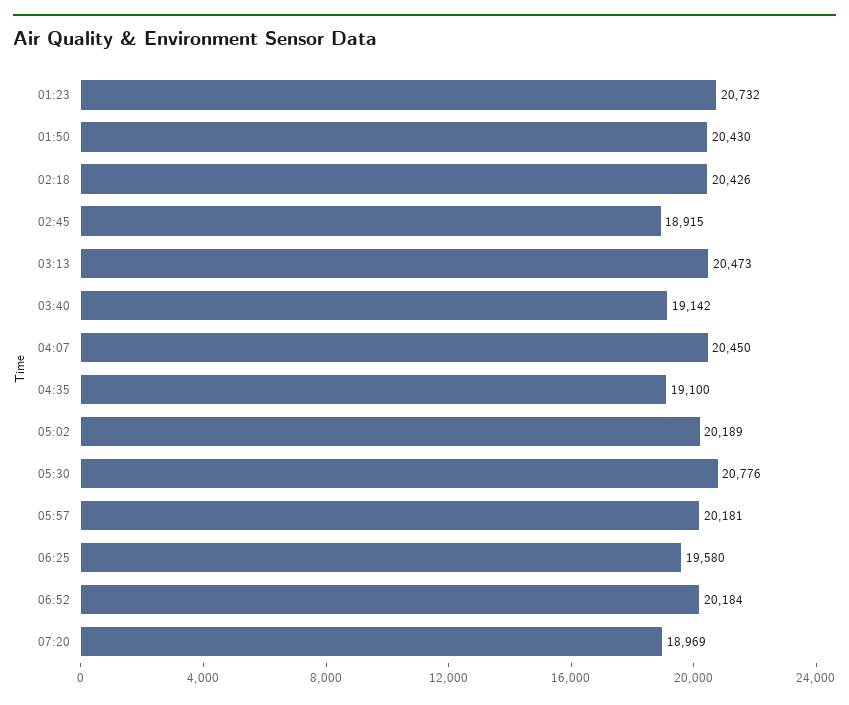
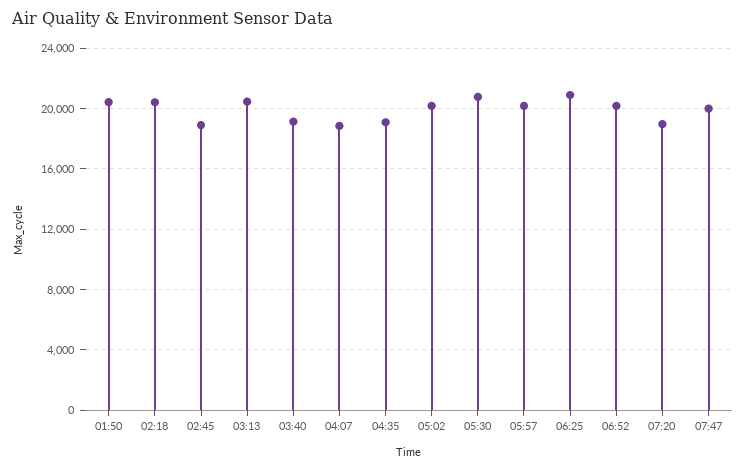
01:23: 20732 -> none
04:07: 20450 -> 19000
06:25: 19580 -> 21000
07:47: none -> 20000

